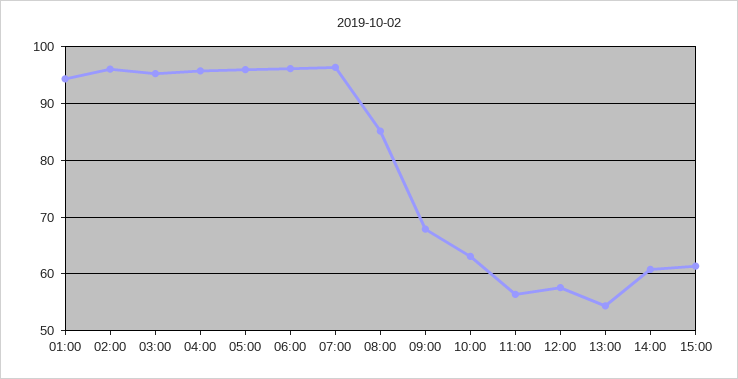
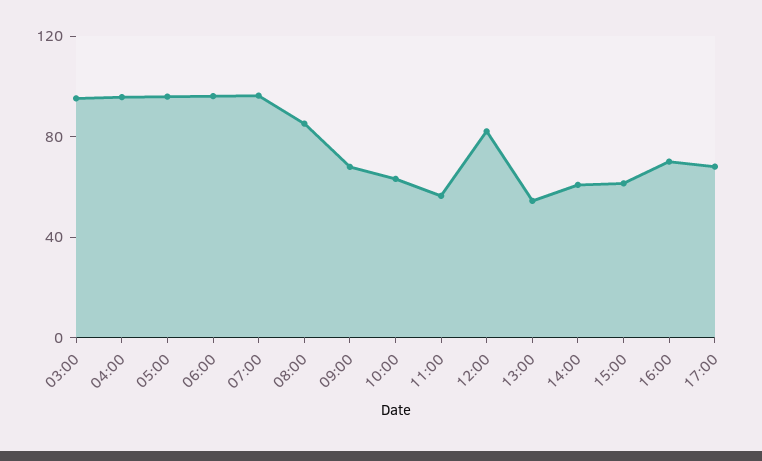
01:00: 94 -> none
02:00: 96 -> none
12:00: 58 -> 80
16:00: none -> 70
17:00: none -> 70

